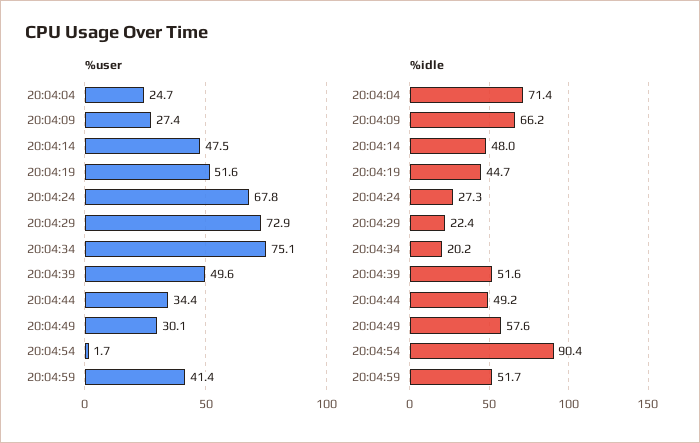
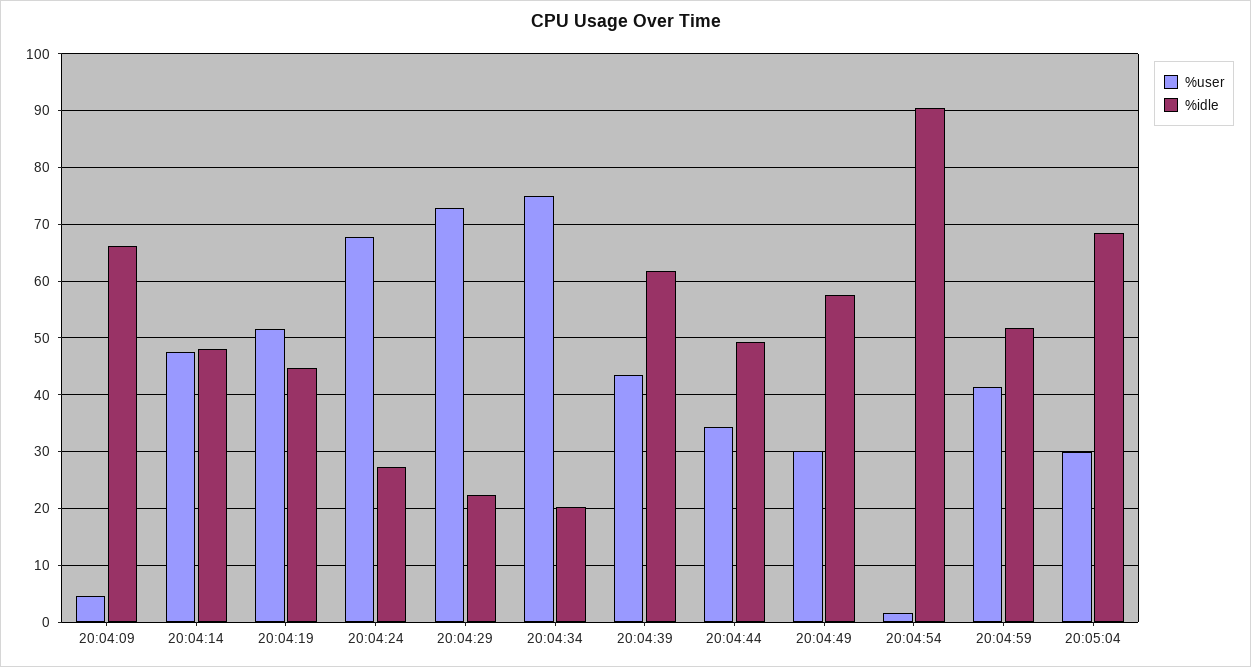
%user, 20:04:04: 24.7 -> none
%user, 20:04:09: 27.4 -> 4
%user, 20:04:39: 49.6 -> 44
%idle, 20:04:04: 71.4 -> none
%idle, 20:04:39: 51.6 -> 62
%user, 20:05:04: none -> 30
%idle, 20:05:04: none -> 68

